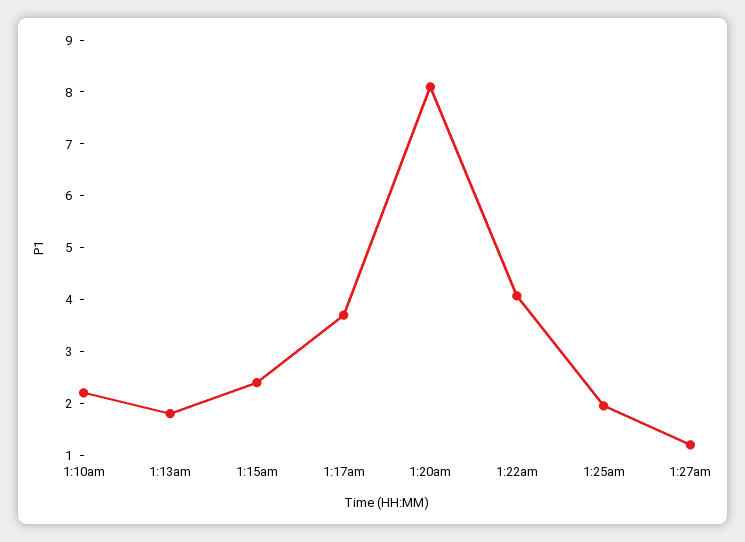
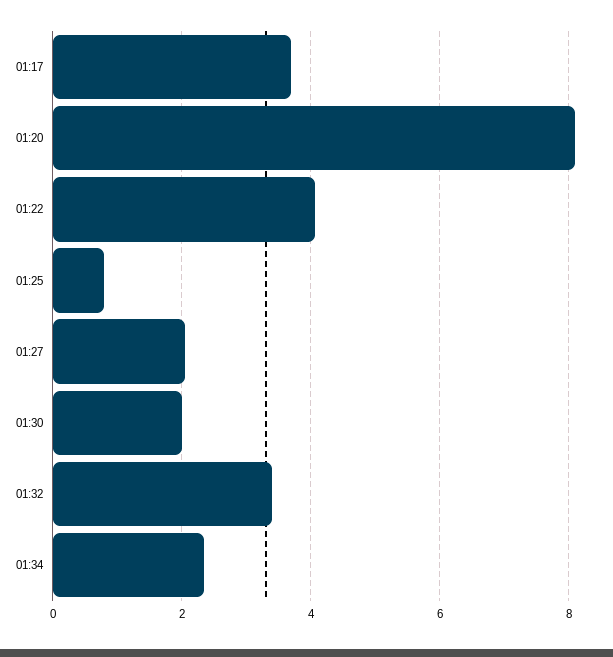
1:10am: 2.2 -> none
1:13am: 1.8 -> none
1:15am: 2.4 -> none
1:25am: 2 -> 0.8
1:27am: 1.2 -> 2
01:30: none -> 2
01:32: none -> 3.4
01:34: none -> 2.4

